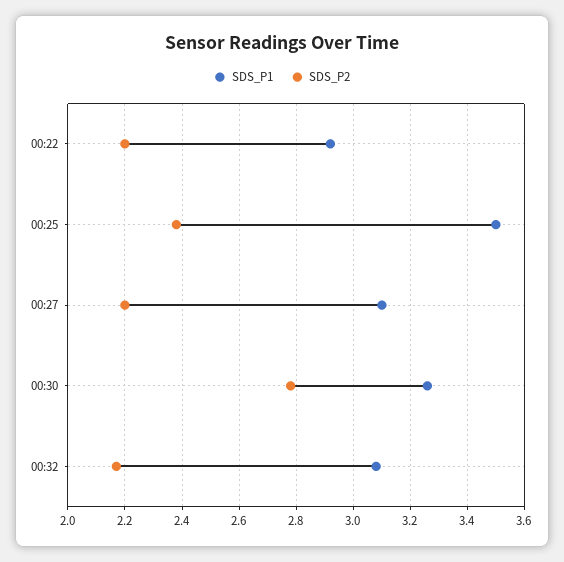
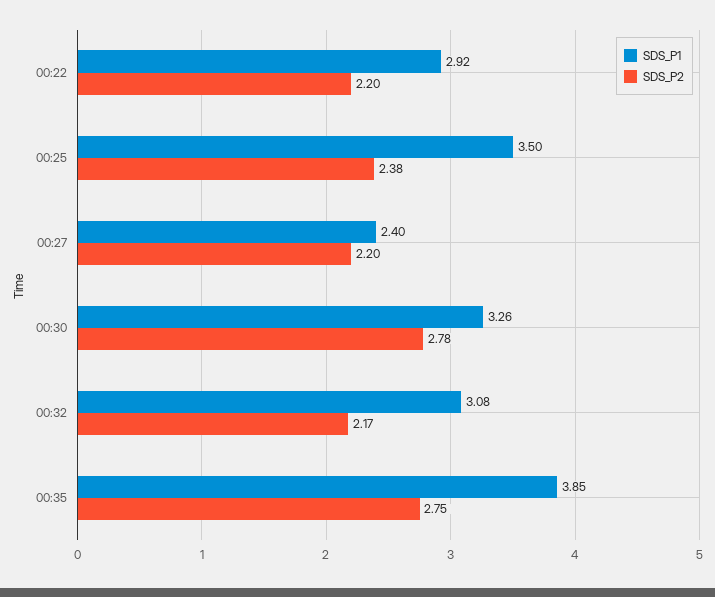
SDS_P1, 00:27: 3.1 -> 2.4
SDS_P1, 00:35: none -> 3.85
SDS_P2, 00:35: none -> 2.75

